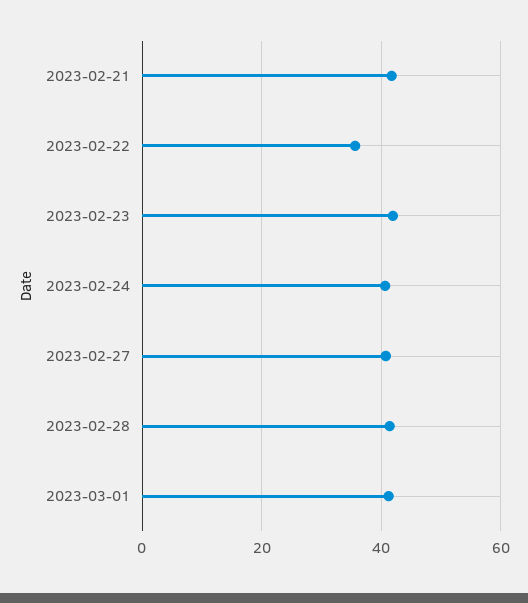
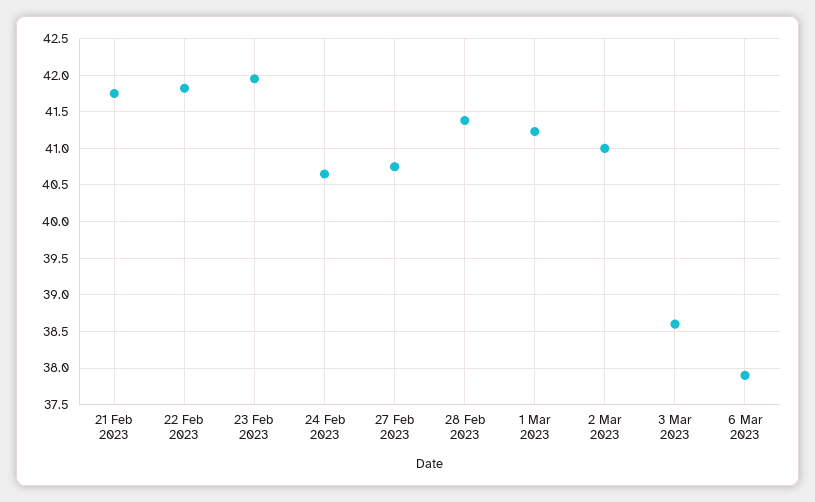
2023-02-22: 36 -> 41.8
2 Mar 2023: none -> 41
3 Mar 2023: none -> 38.6
6 Mar 2023: none -> 37.9

